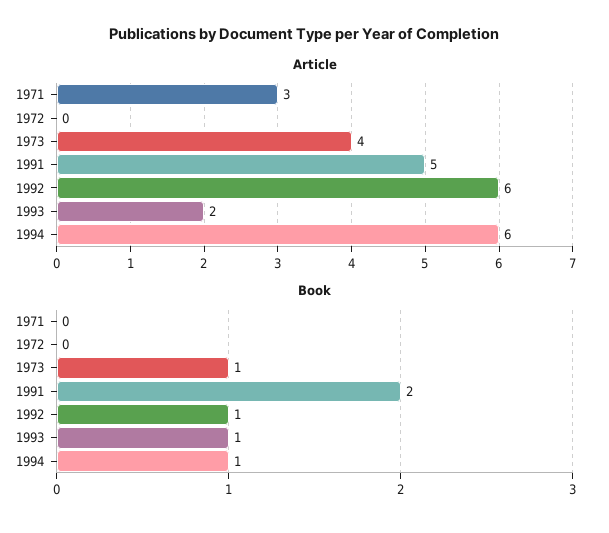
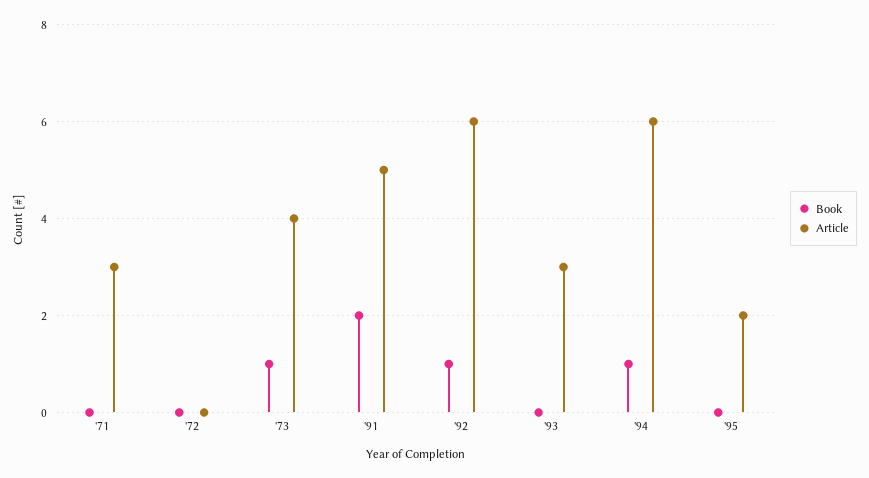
Article, 1993: 2 -> 3
Book, 1993: 1 -> 0
Book, '95: none -> 0
Article, '95: none -> 2

